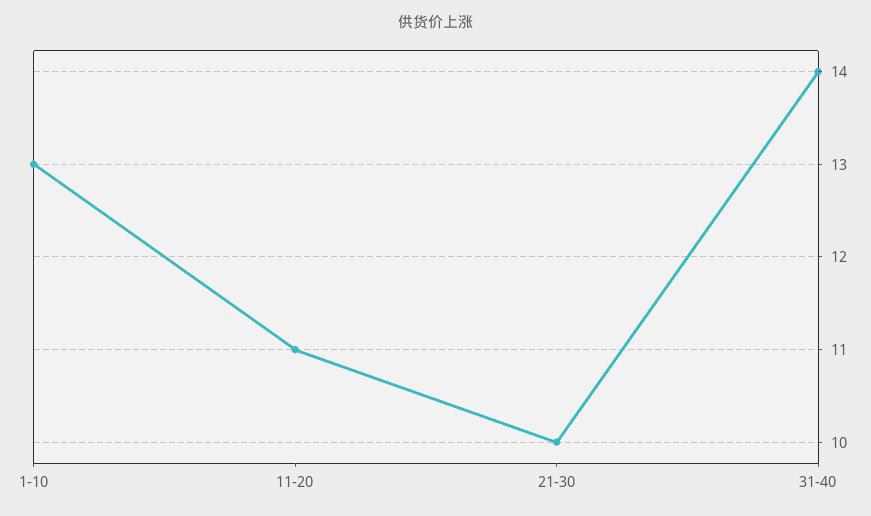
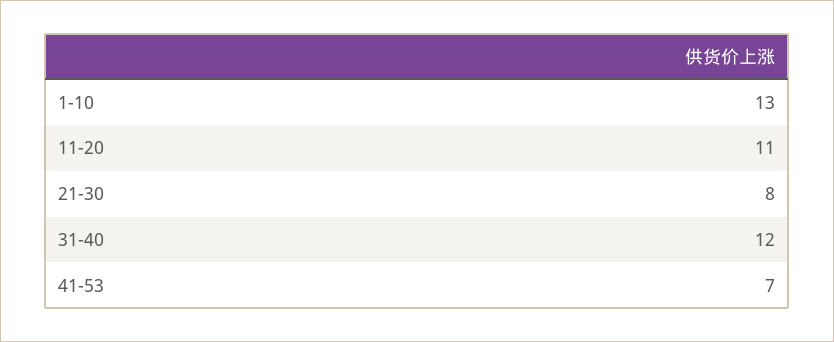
21-30: 10 -> 8
31-40: 14 -> 12
41-53: none -> 7

